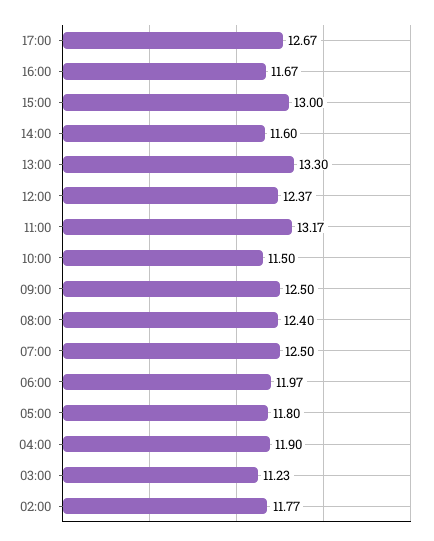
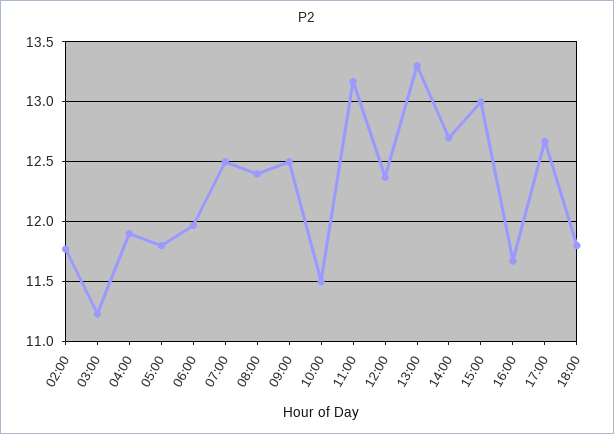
14:00: 11.6 -> 12.7
18:00: none -> 11.8

